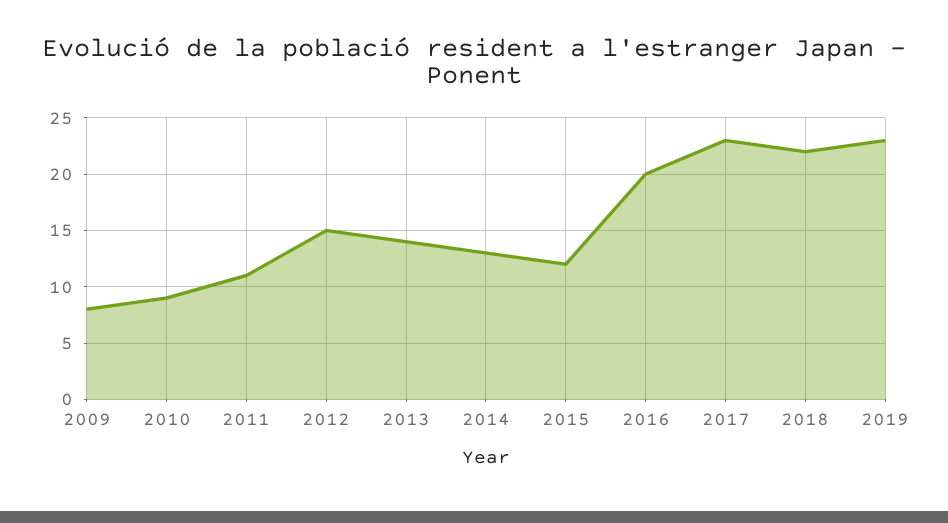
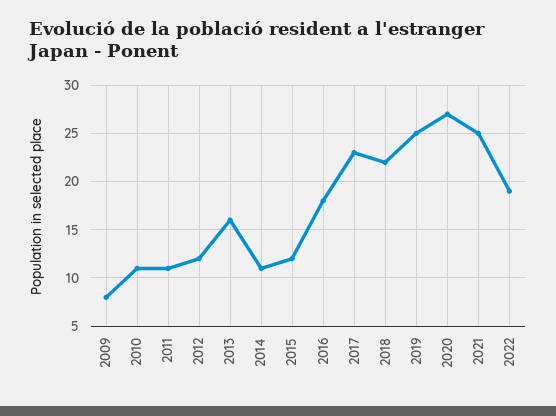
2010: 9 -> 11
2012: 15 -> 12
2013: 14 -> 16
2014: 13 -> 11
2016: 20 -> 18
2019: 23 -> 25
2020: none -> 27
2021: none -> 25
2022: none -> 19

